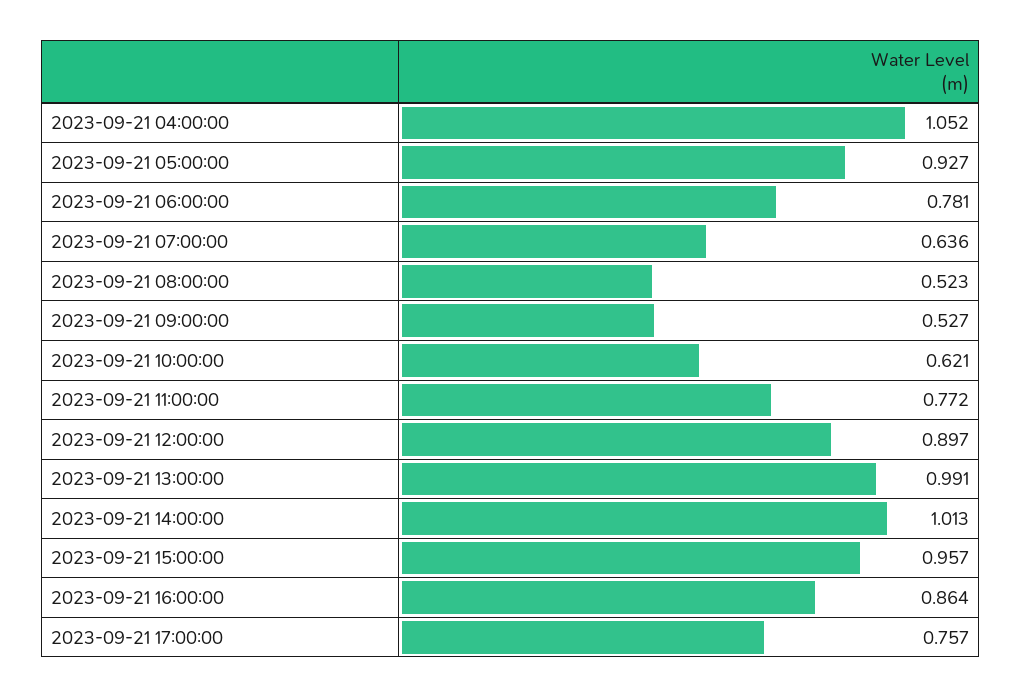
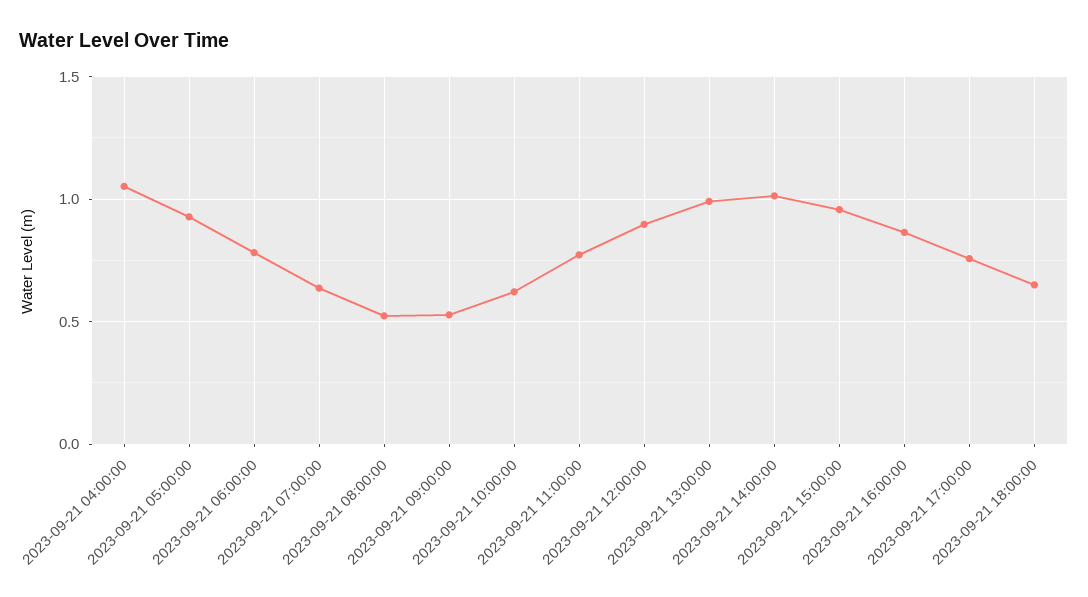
2023-09-21 18:00:00: none -> 0.65

